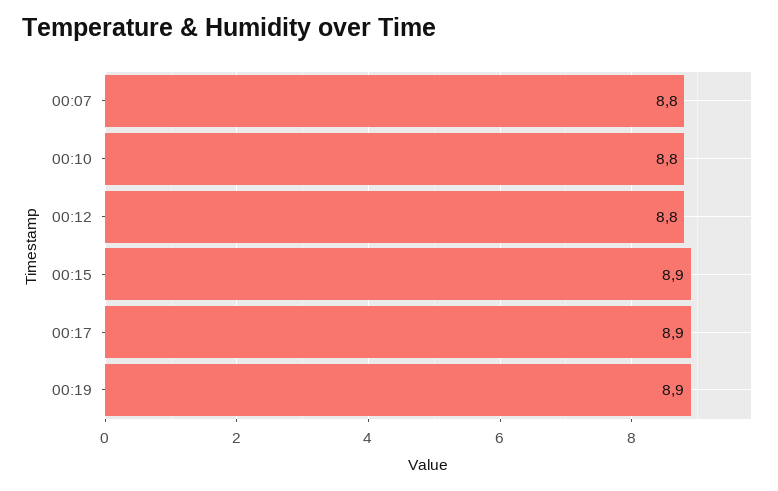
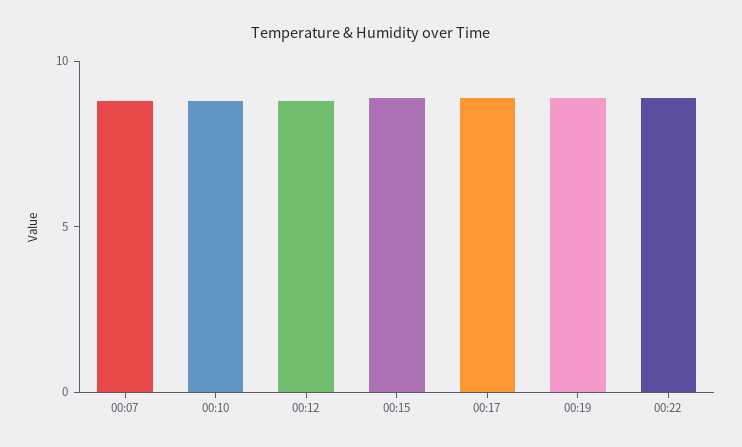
00:22: none -> 9

